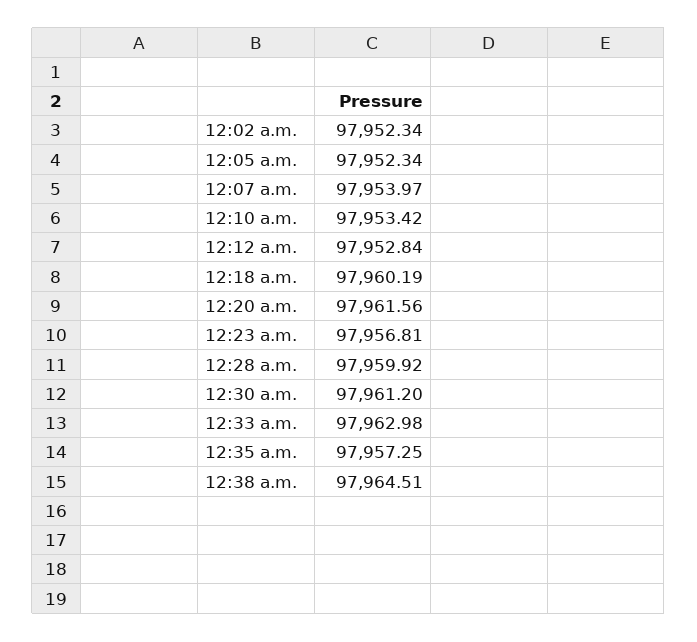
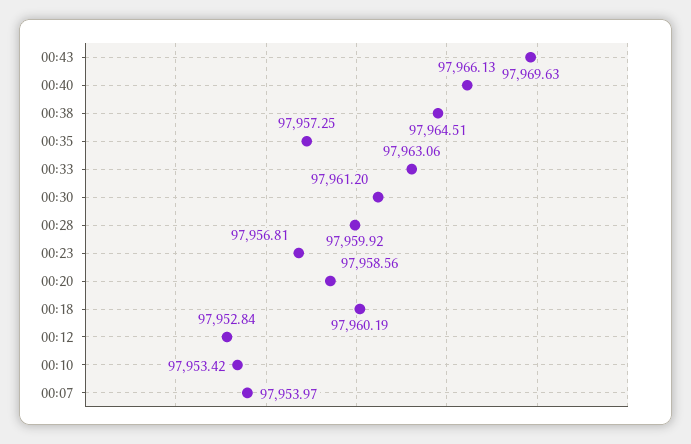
12:02 a.m.: 97952.34 -> none
12:05 a.m.: 97952.34 -> none
12:20 a.m.: 97961.56 -> 97958.56
12:33 a.m.: 97962.98 -> 97963.06
00:43: none -> 97969.63
00:40: none -> 97966.13

